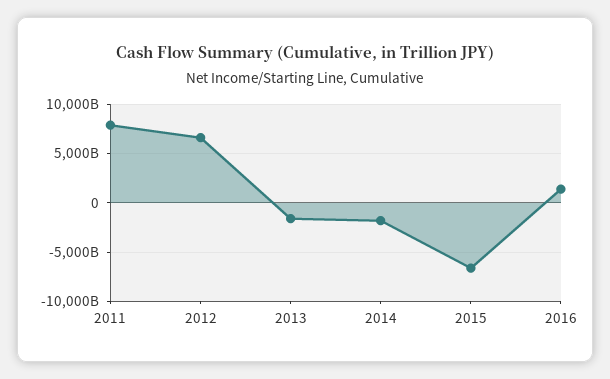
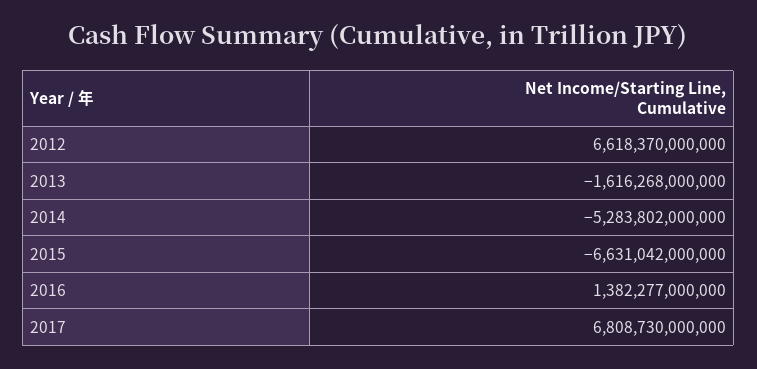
2011: 8000000000000 -> none
2014: -2000000000000 -> -5283802000000
2017: none -> 6808730000000

